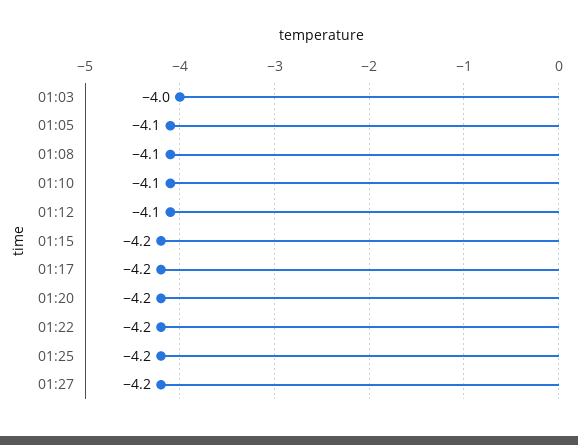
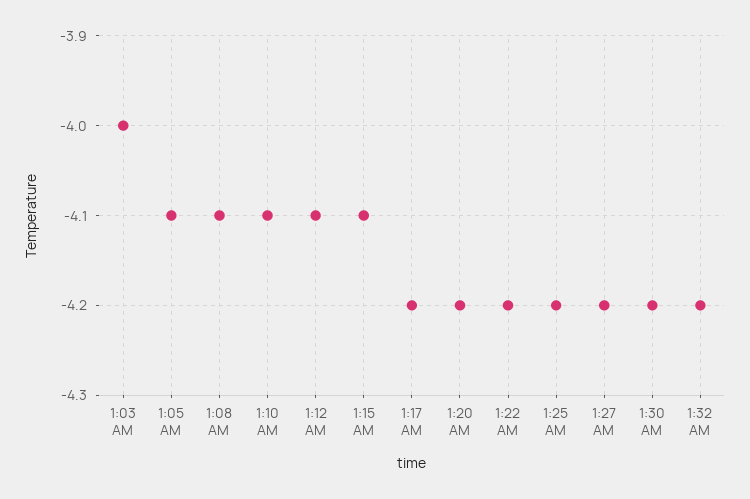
01:15: -4.2 -> -4.1
1:30 AM: none -> -4.2
1:32 AM: none -> -4.2

